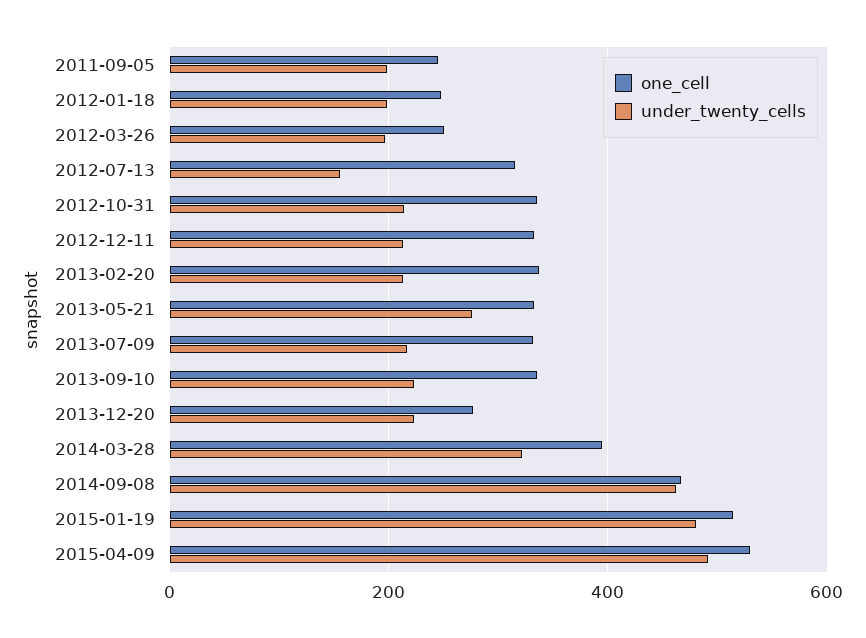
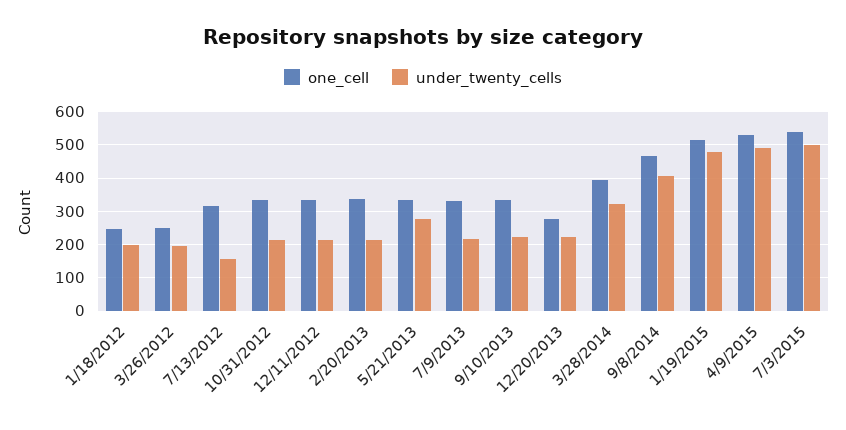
one_cell, 2011-09-05: 240 -> none
under_twenty_cells, 2011-09-05: 200 -> none
under_twenty_cells, 2014-09-08: 460 -> 400
one_cell, 7/3/2015: none -> 540
under_twenty_cells, 7/3/2015: none -> 500

